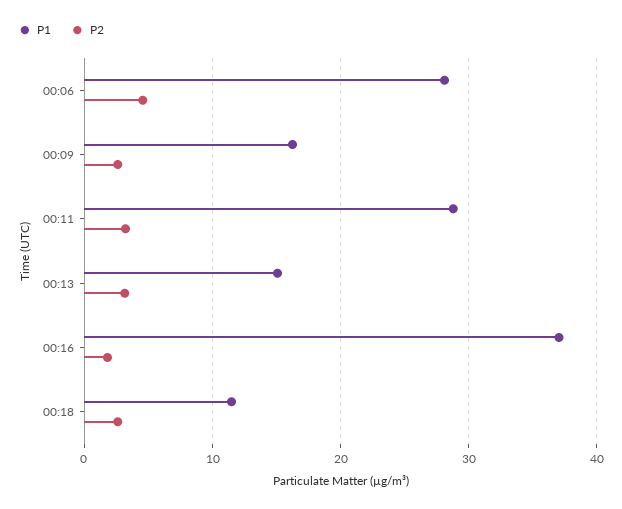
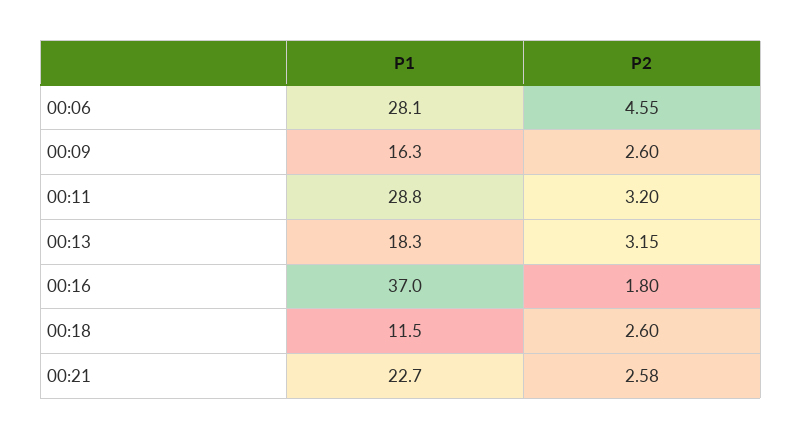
P1, 00:13: 15 -> 18.3
P1, 00:21: none -> 22.7
P2, 00:21: none -> 2.58

